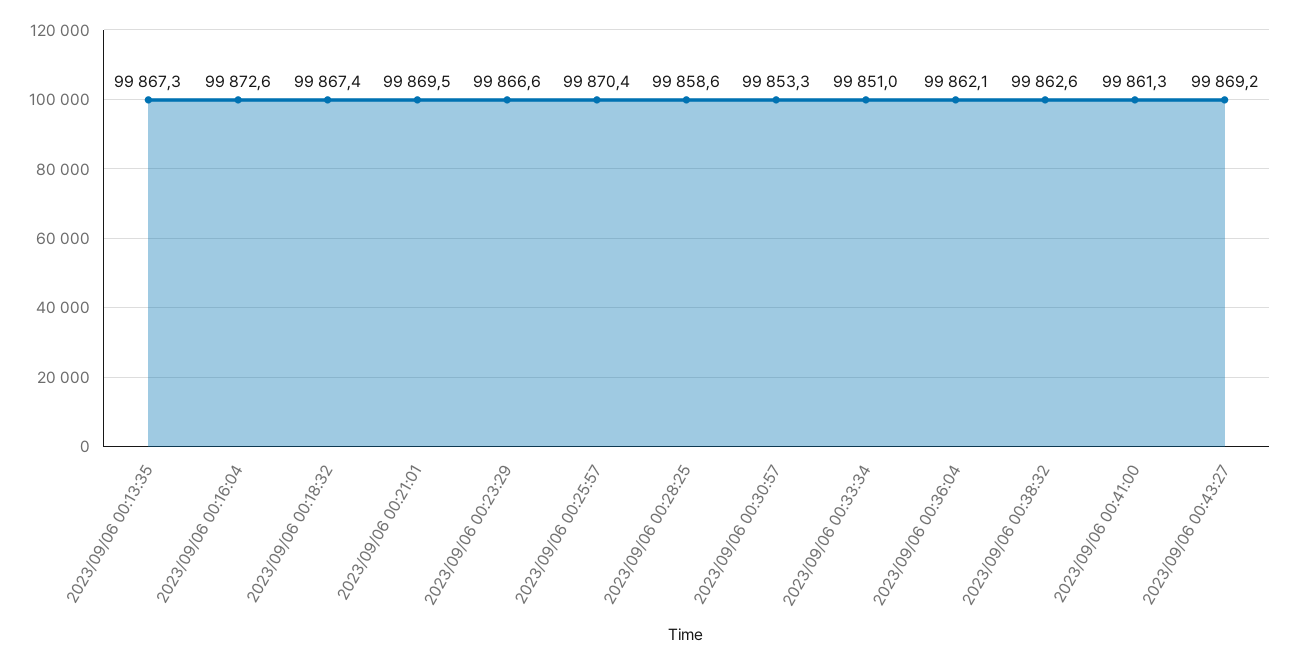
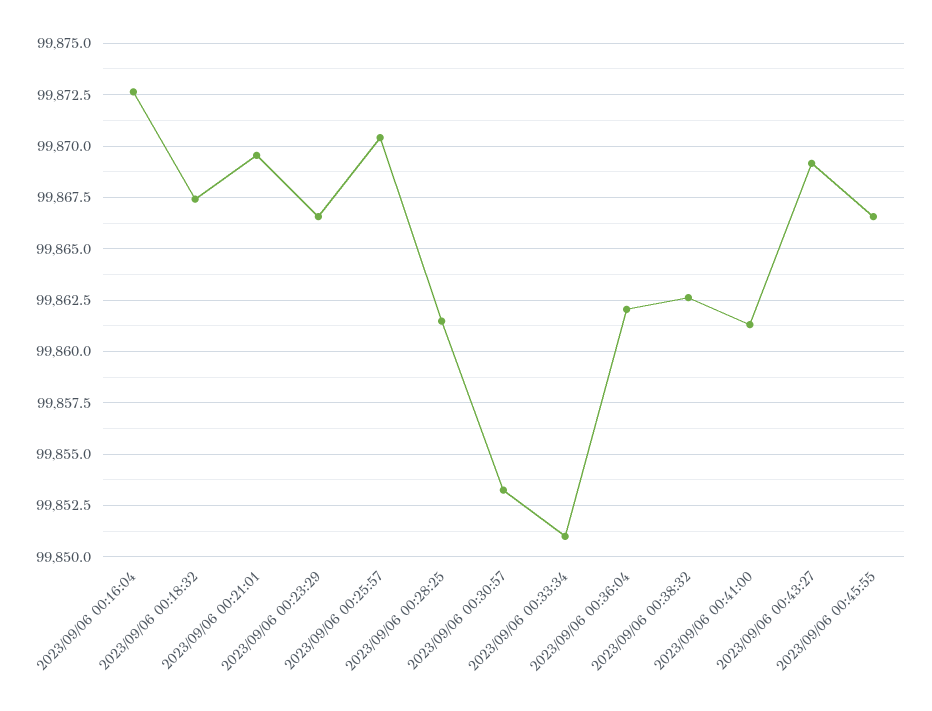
2023/09/06 00:13:35: 99867.3 -> none
2023/09/06 00:28:25: 99858.6 -> 99861.5
2023/09/06 00:45:55: none -> 99866.5

